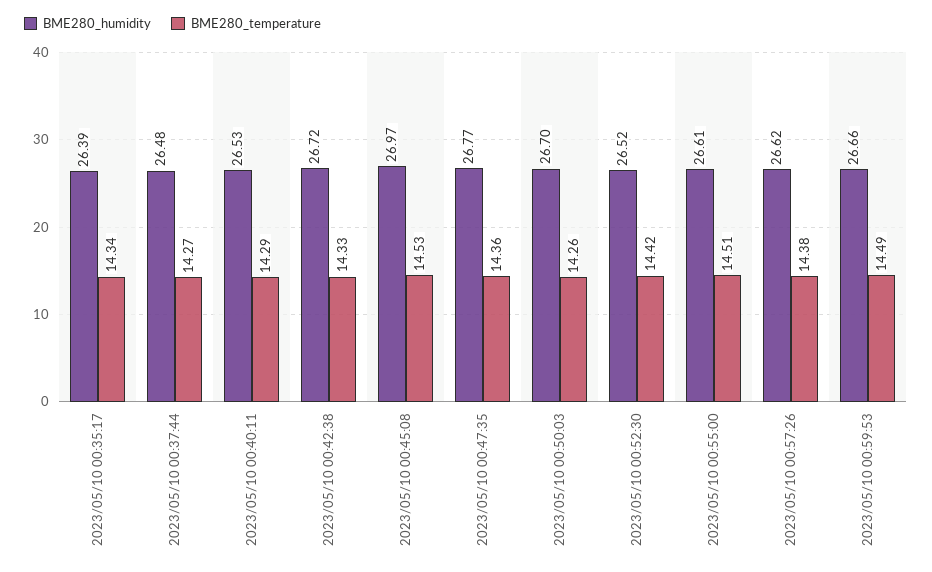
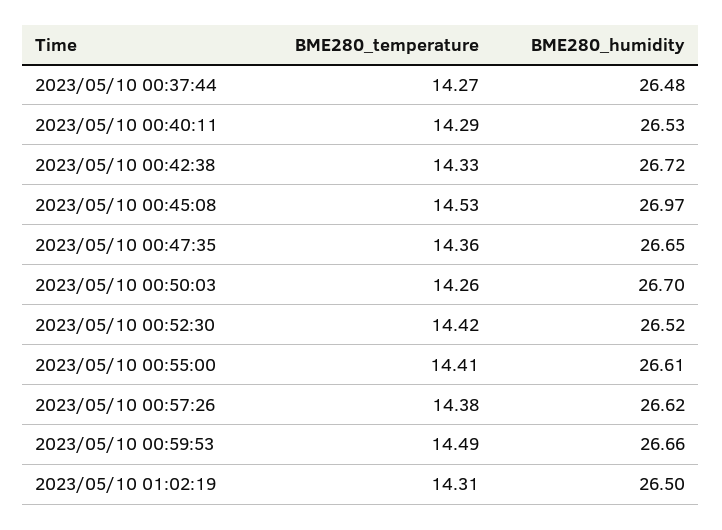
BME280_humidity, 2023/05/10 00:35:17: 26.39 -> none
BME280_temperature, 2023/05/10 00:35:17: 14.34 -> none
BME280_humidity, 2023/05/10 00:47:35: 26.77 -> 26.65
BME280_temperature, 2023/05/10 00:55:00: 14.51 -> 14.41
BME280_temperature, 2023/05/10 01:02:19: none -> 14.31
BME280_humidity, 2023/05/10 01:02:19: none -> 26.5

